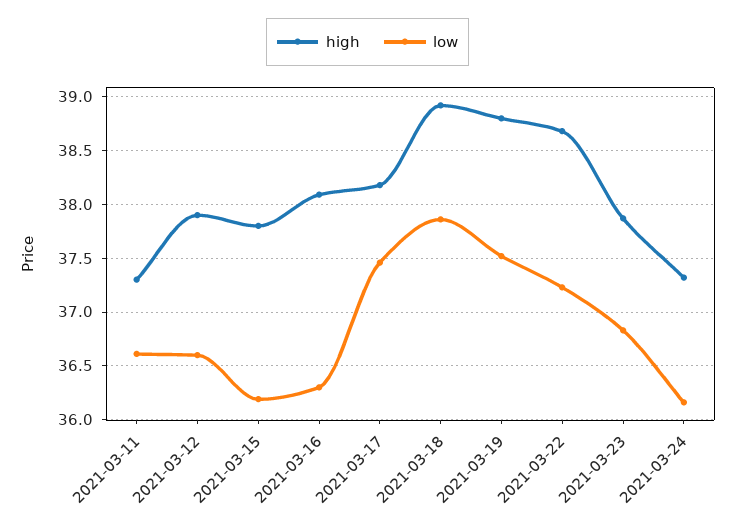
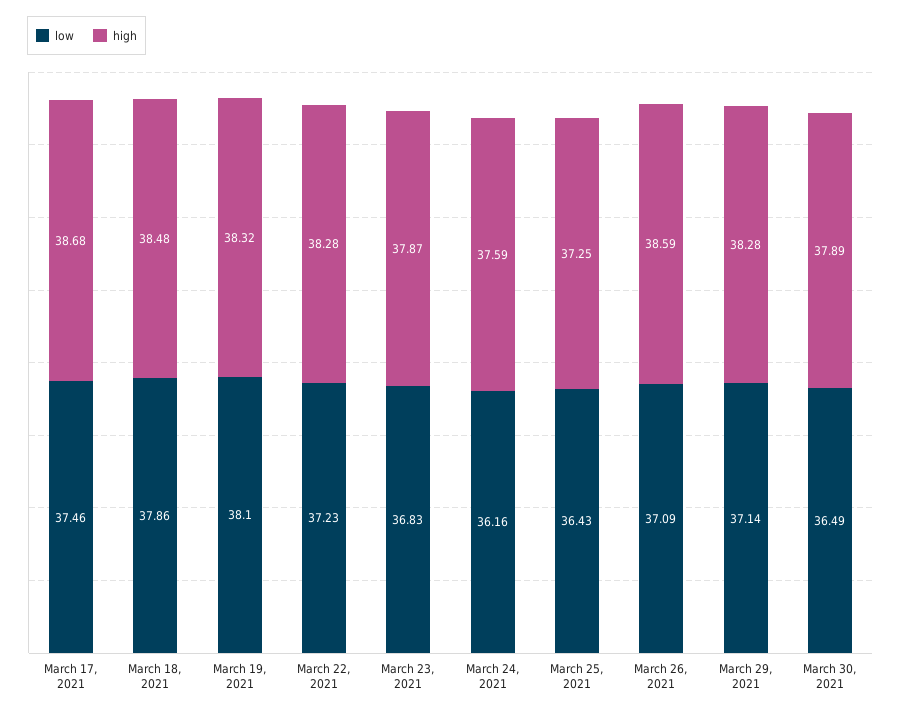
high, 2021-03-11: 37.3 -> none
low, 2021-03-11: 36.6 -> none
high, 2021-03-12: 37.9 -> none
low, 2021-03-12: 36.6 -> none
high, 2021-03-15: 37.8 -> none
low, 2021-03-15: 36.2 -> none
high, 2021-03-16: 38.1 -> none
low, 2021-03-16: 36.3 -> none
high, 2021-03-17: 38.2 -> 38.68
high, 2021-03-18: 38.9 -> 38.48
high, 2021-03-19: 38.8 -> 38.32
low, 2021-03-19: 37.5 -> 38.1
high, 2021-03-22: 38.7 -> 38.28
high, 2021-03-24: 37.3 -> 37.59
low, March 25, 2021: none -> 36.43
high, March 25, 2021: none -> 37.25
low, March 26, 2021: none -> 37.09
high, March 26, 2021: none -> 38.59
low, March 29, 2021: none -> 37.14
high, March 29, 2021: none -> 38.28
low, March 30, 2021: none -> 36.49
high, March 30, 2021: none -> 37.89

